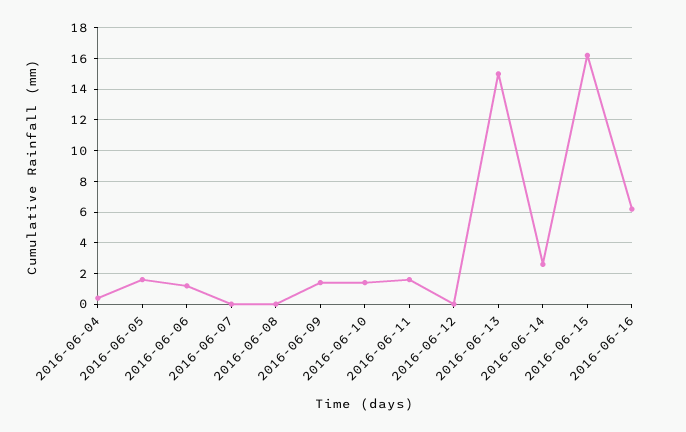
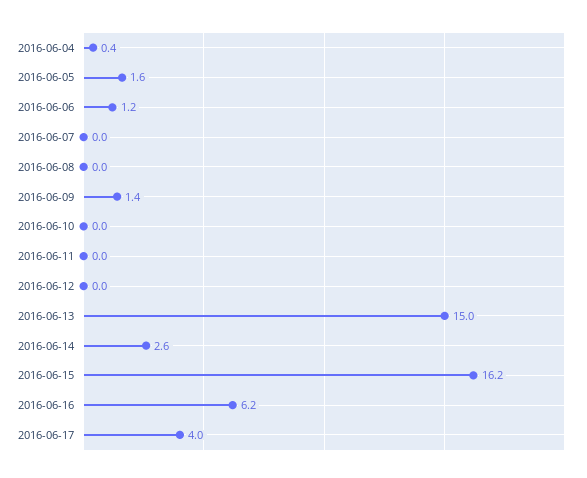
2016-06-10: 1.5 -> 0
2016-06-11: 1.5 -> 0
2016-06-17: none -> 4

